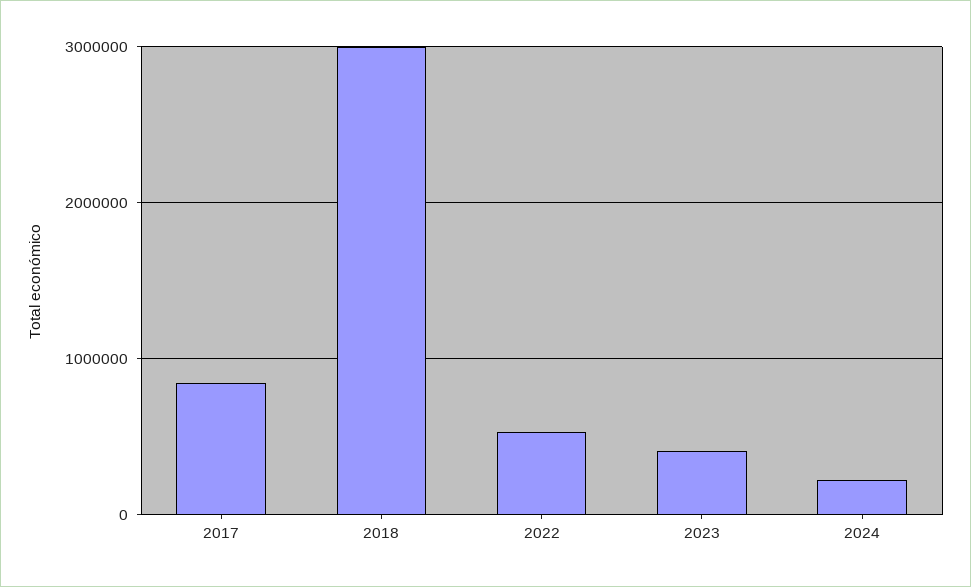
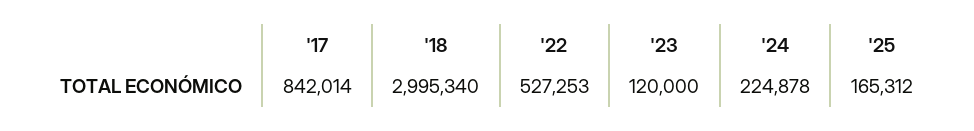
2023: 400000 -> 120000
'25: none -> 165312

